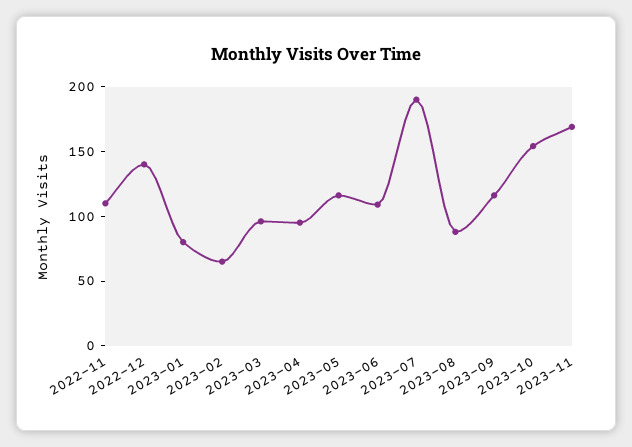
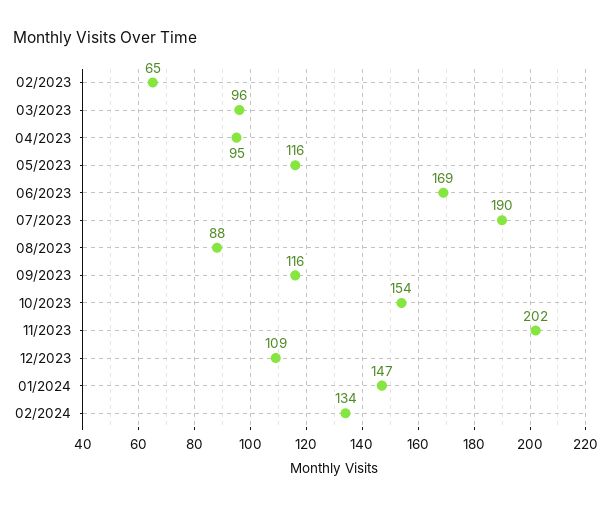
2022-11: 110 -> none
2022-12: 140 -> none
2023-01: 80 -> none
2023-06: 110 -> 169
2023-11: 170 -> 202
12/2023: none -> 109
01/2024: none -> 147
02/2024: none -> 134

